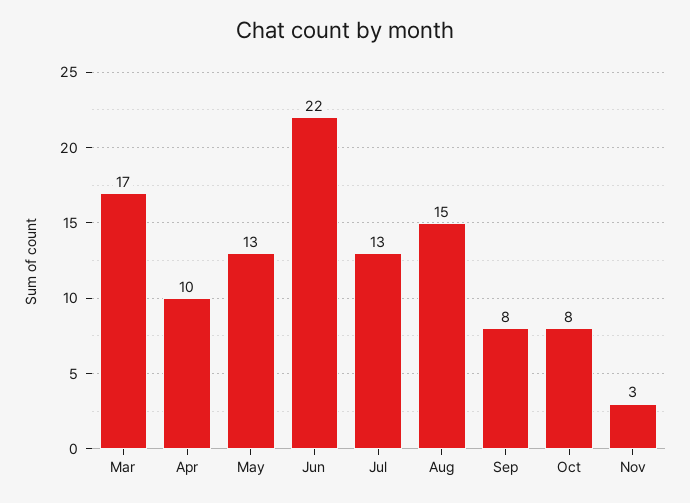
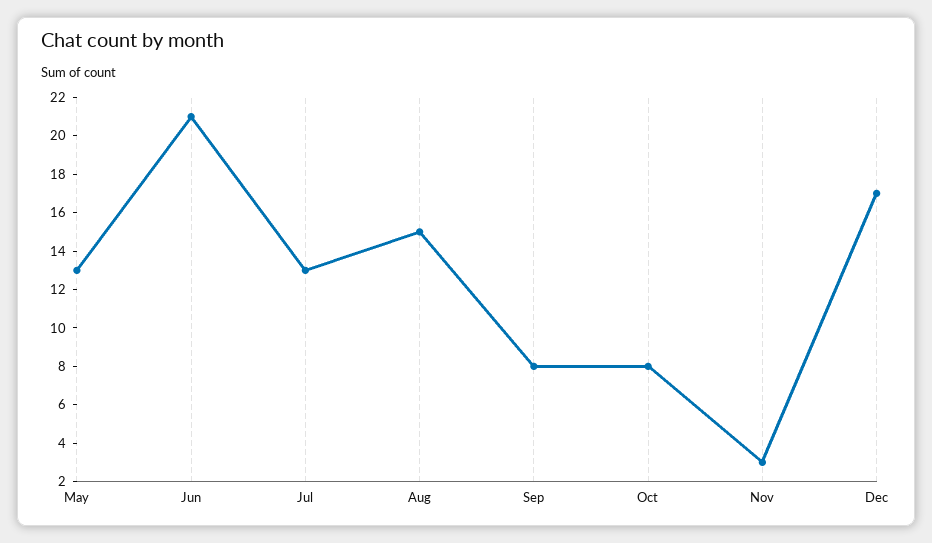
Mar: 17 -> none
Apr: 10 -> none
Jun: 22 -> 21
Dec: none -> 17

